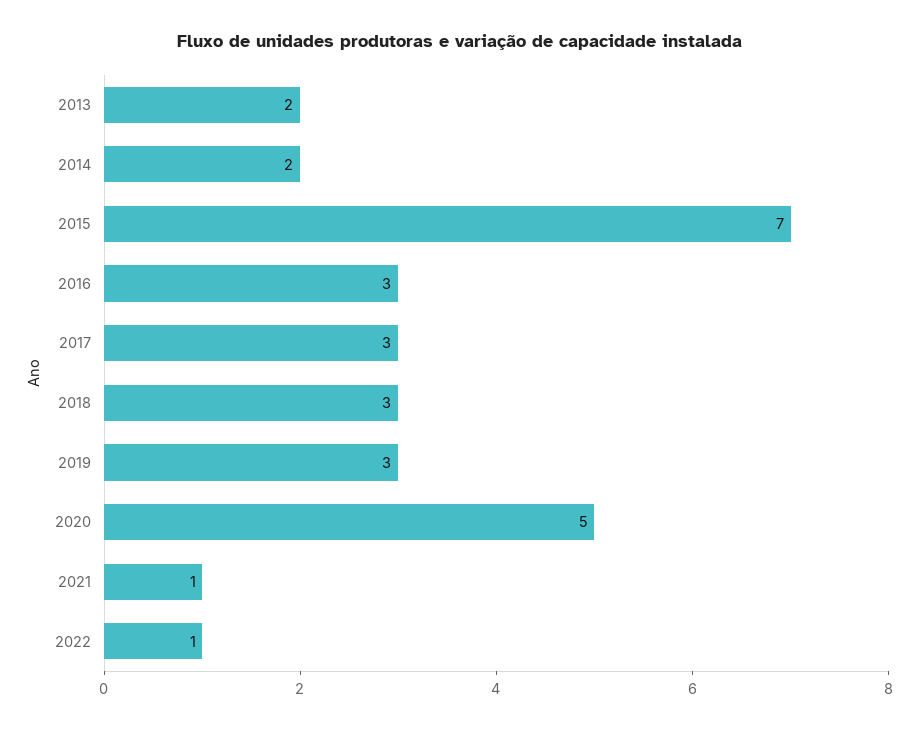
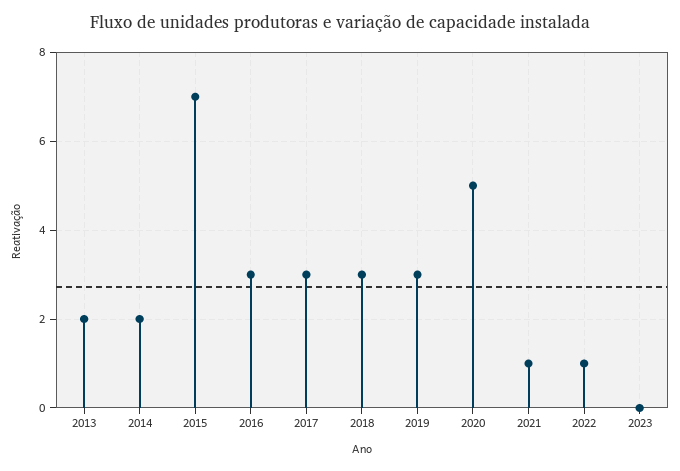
2023: none -> 0

